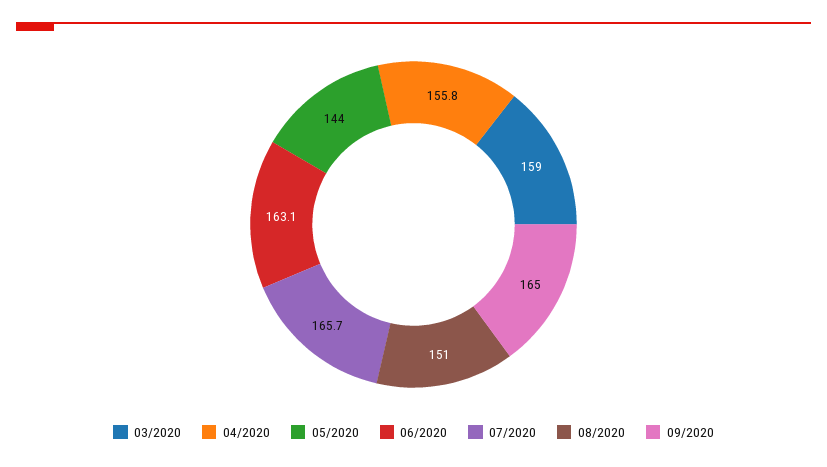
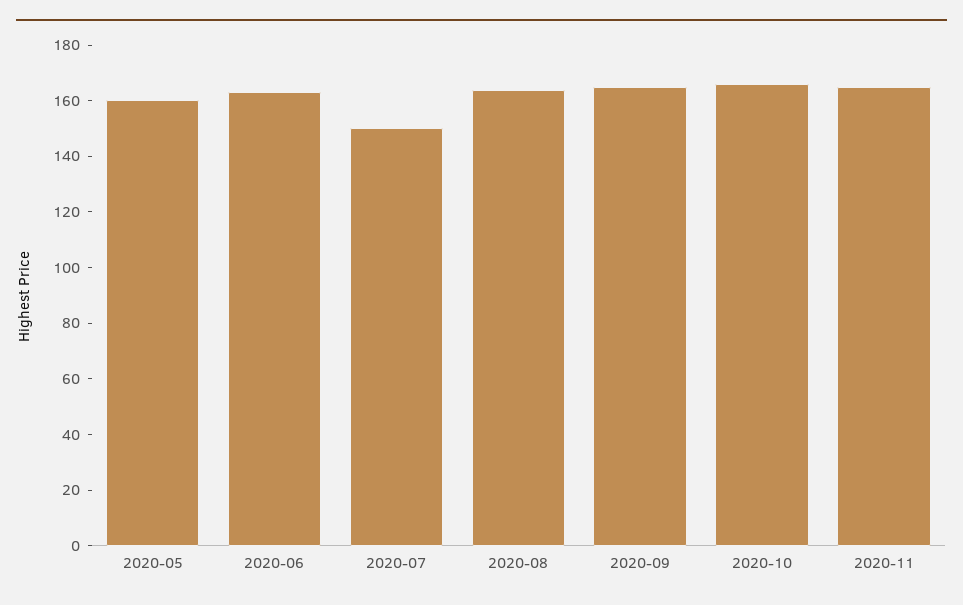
03/2020: 159 -> none
04/2020: 155.8 -> none
05/2020: 144 -> 160
07/2020: 165.7 -> 150
08/2020: 151 -> 165
2020-10: none -> 165
2020-11: none -> 165

